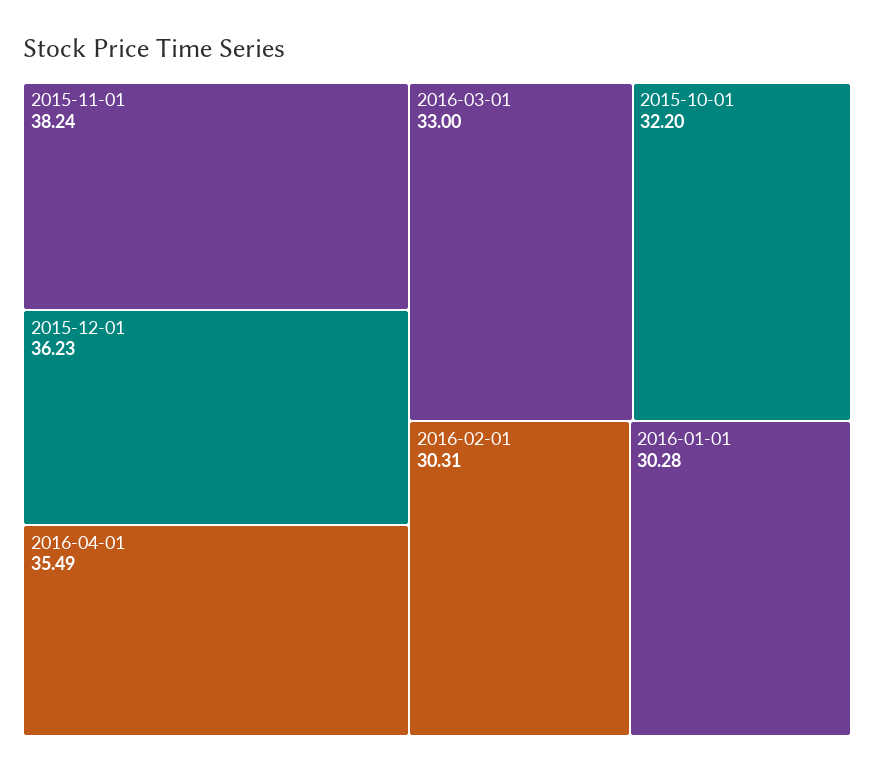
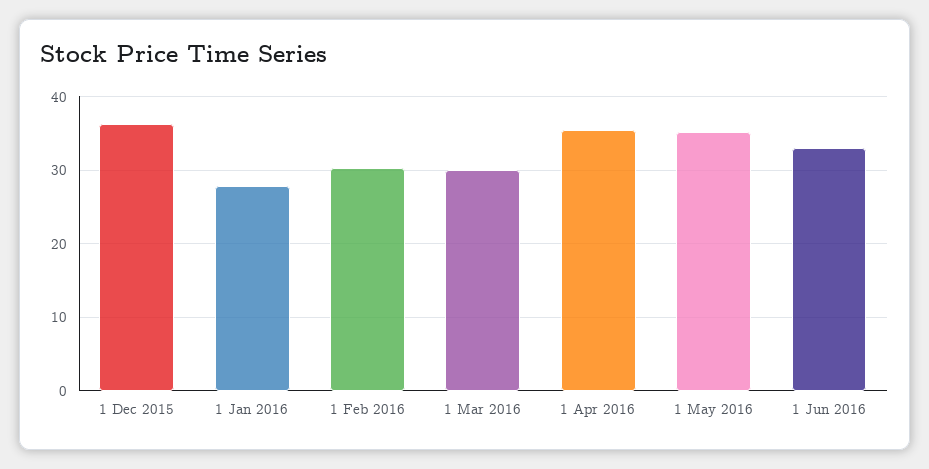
2015-11-01: 38.24 -> none
2016-03-01: 33 -> 30
2015-10-01: 32.2 -> none
2016-01-01: 30.28 -> 28
1 May 2016: none -> 35
1 Jun 2016: none -> 33

